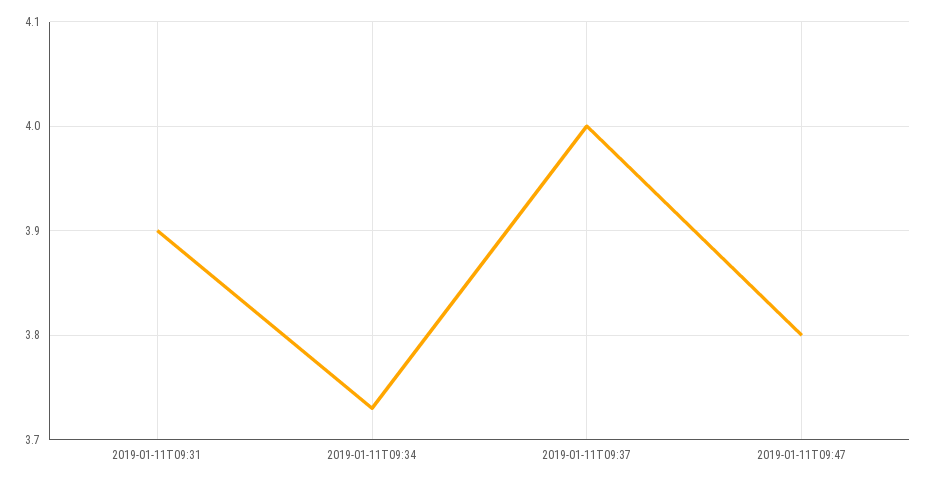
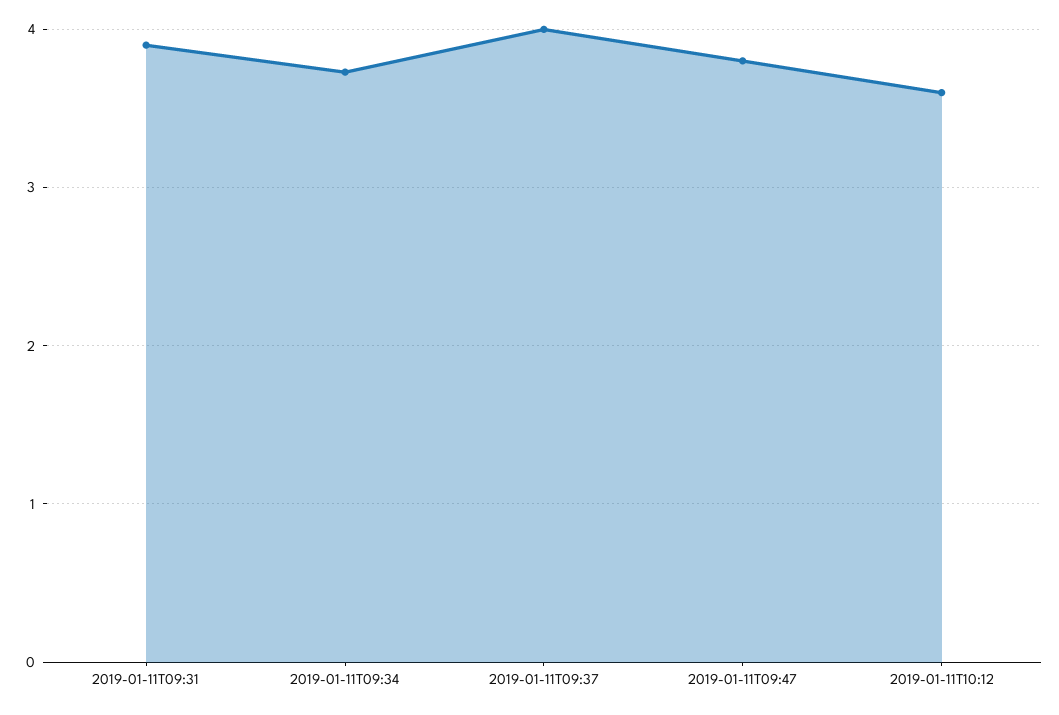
2019-01-11T10:12: none -> 3.6

